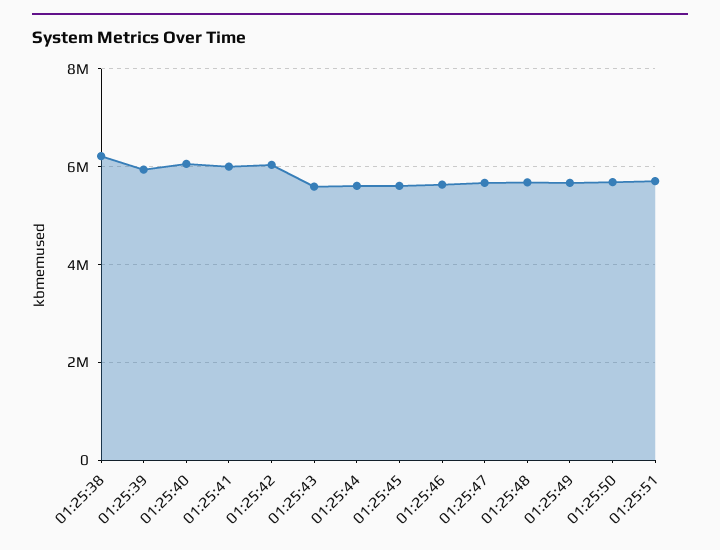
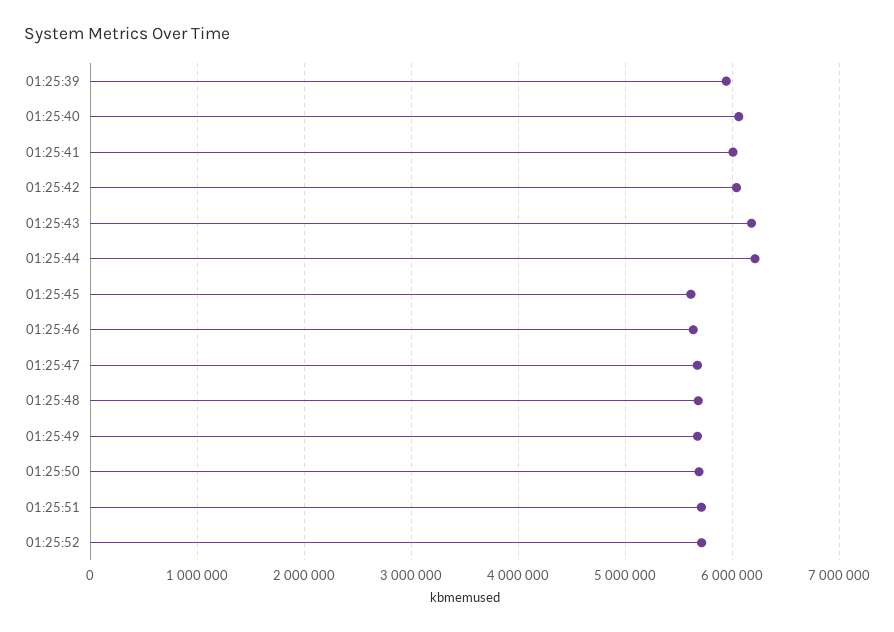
01:25:38: 6200000 -> none
01:25:43: 5600000 -> 6200000
01:25:44: 5600000 -> 6200000
01:25:52: none -> 5700000

